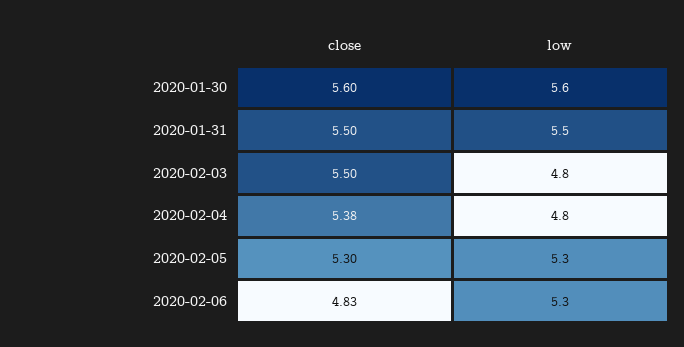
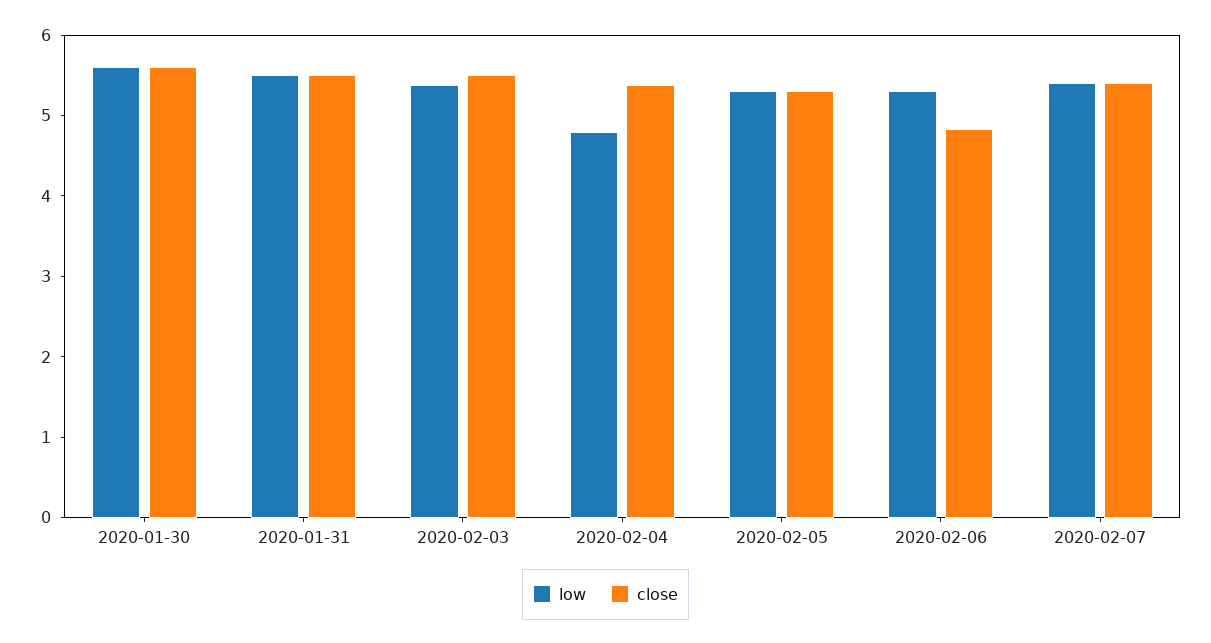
low, 2020-02-03: 4.8 -> 5.4
low, 2020-02-07: none -> 5.4
close, 2020-02-07: none -> 5.4

